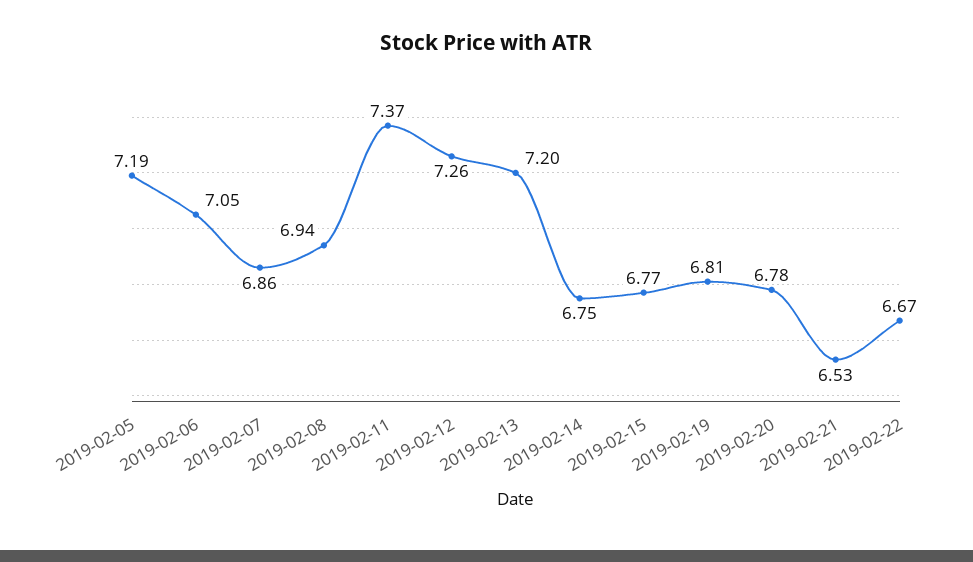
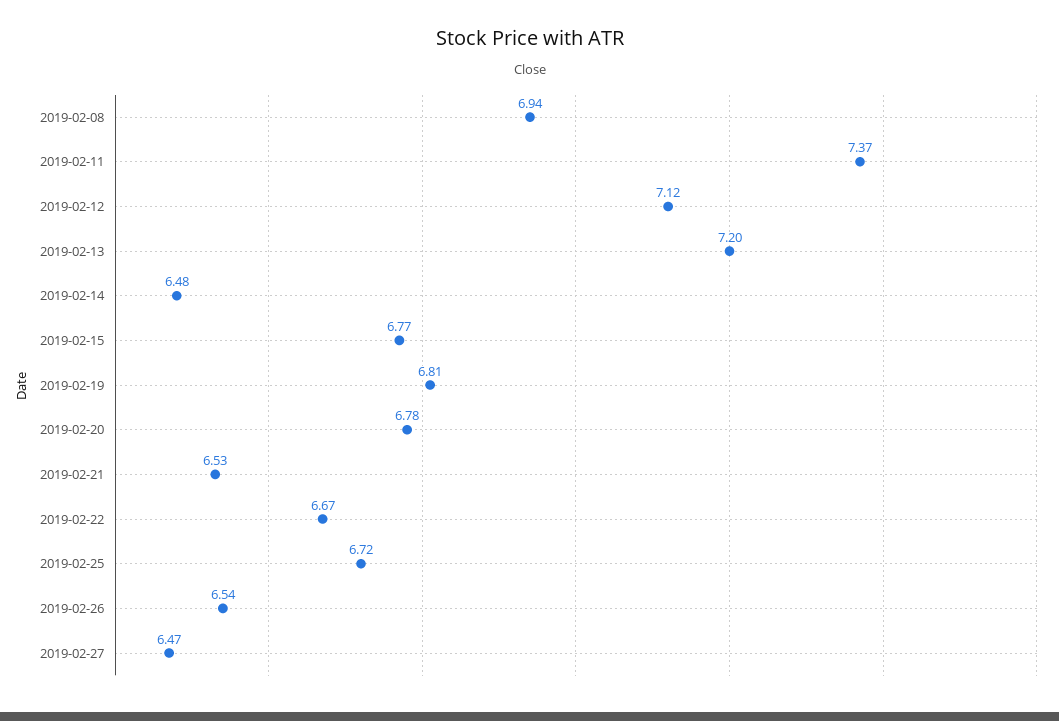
2019-02-05: 7.19 -> none
2019-02-06: 7.05 -> none
2019-02-07: 6.86 -> none
2019-02-12: 7.26 -> 7.12
2019-02-14: 6.75 -> 6.48
2019-02-25: none -> 6.72
2019-02-26: none -> 6.54
2019-02-27: none -> 6.47

